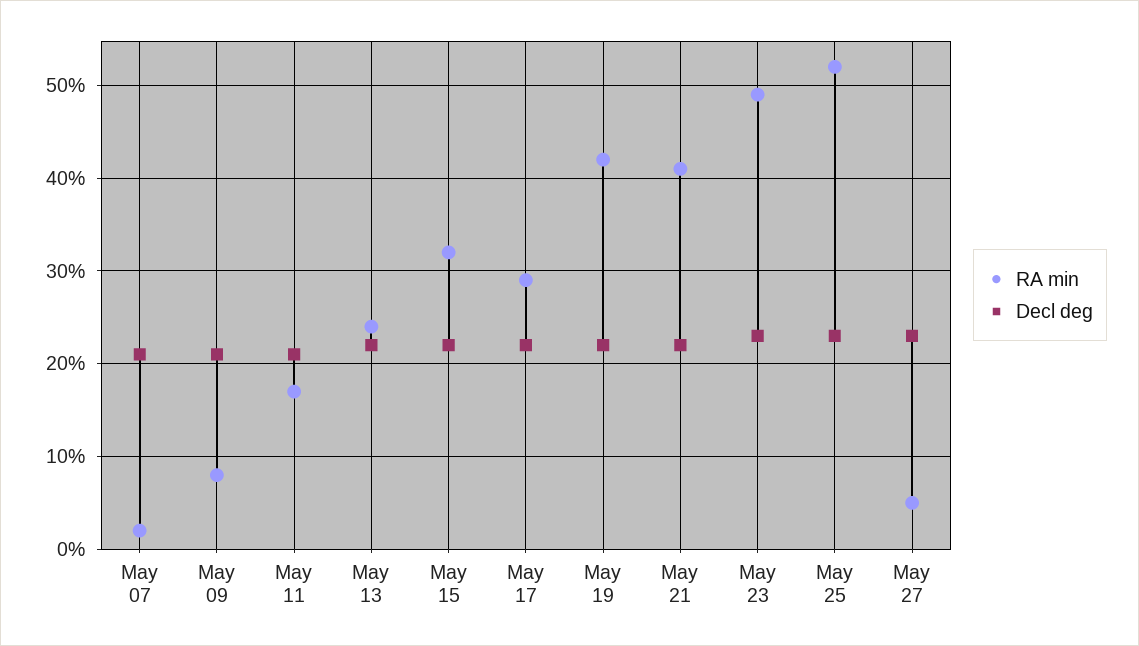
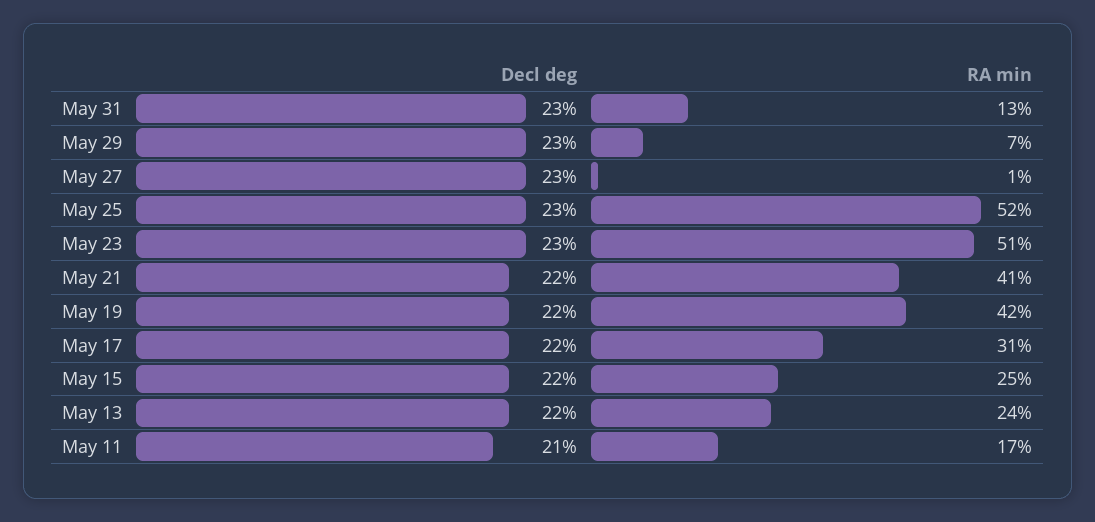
RA min, May 07: 2 -> none
Decl deg, May 07: 21 -> none
RA min, May 09: 8 -> none
Decl deg, May 09: 21 -> none
RA min, May 15: 32 -> 25
RA min, May 17: 29 -> 31
RA min, May 23: 49 -> 51
RA min, May 27: 5 -> 1
Decl deg, May 31: none -> 23
RA min, May 31: none -> 13
Decl deg, May 29: none -> 23
RA min, May 29: none -> 7

